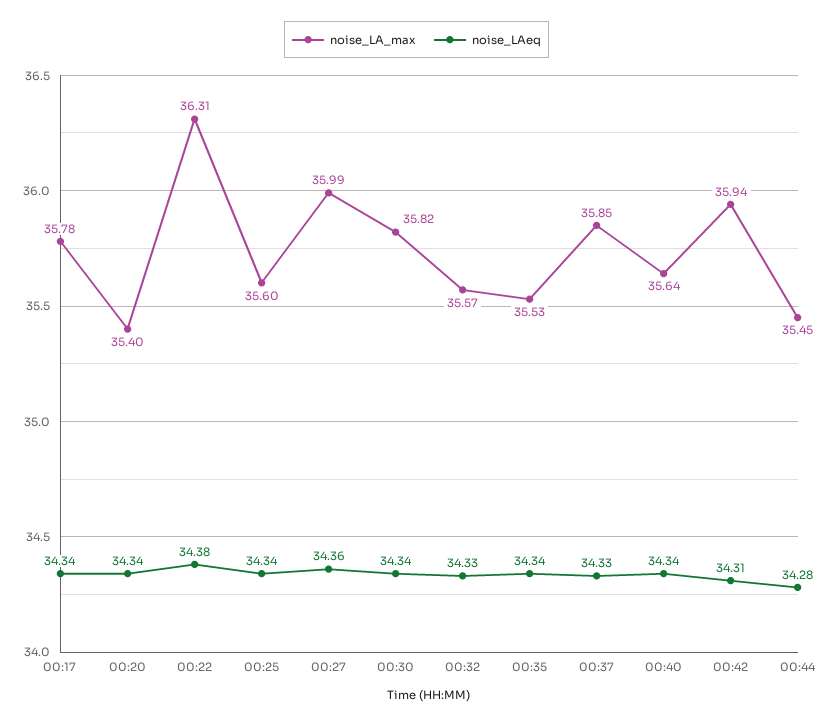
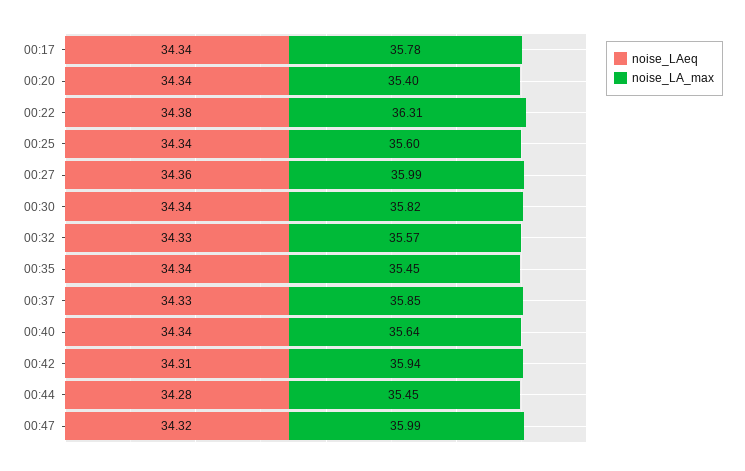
noise_LA_max, 00:35: 35.53 -> 35.45
noise_LAeq, 00:47: none -> 34.32
noise_LA_max, 00:47: none -> 35.99

